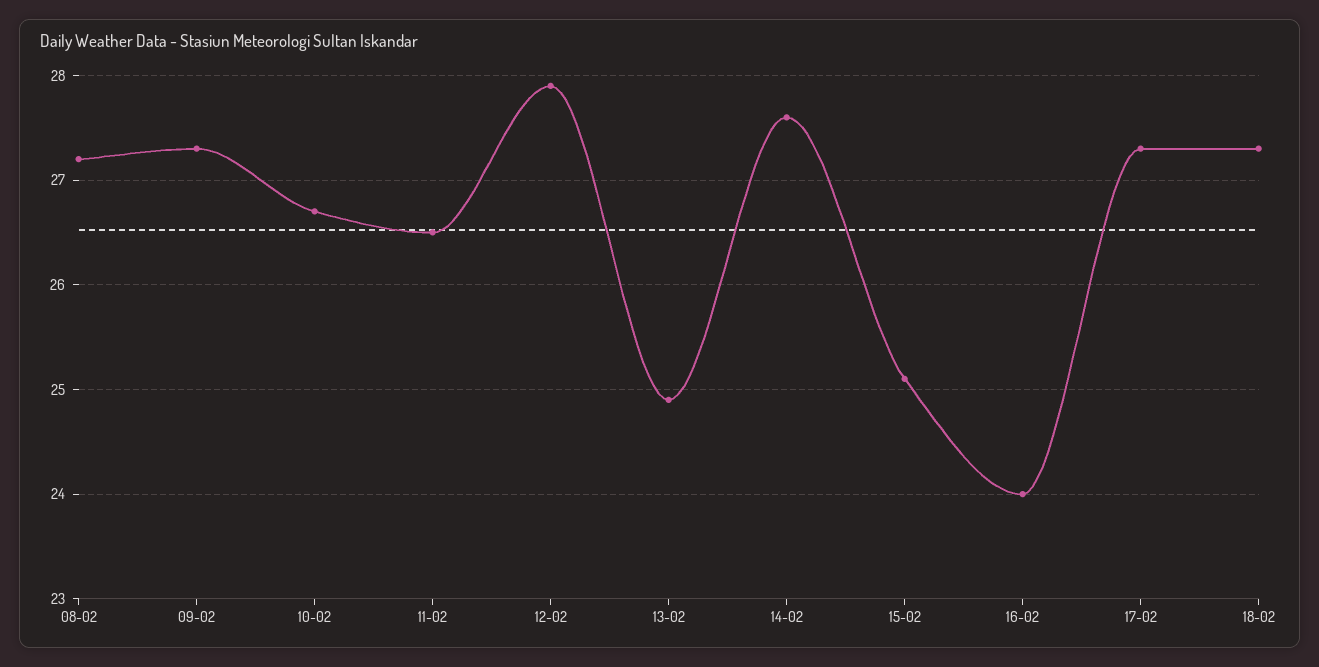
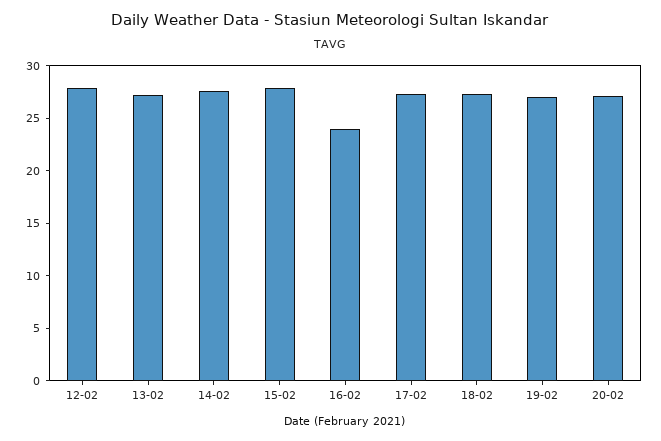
08-02: 27.2 -> none
09-02: 27.3 -> none
10-02: 26.7 -> none
11-02: 26.5 -> none
13-02: 24.9 -> 27
15-02: 25.1 -> 28
19-02: none -> 27
20-02: none -> 27

